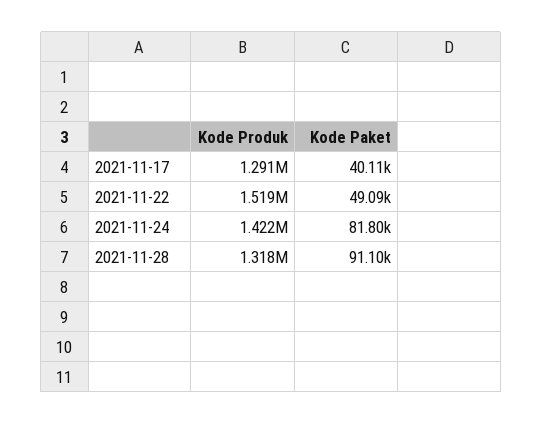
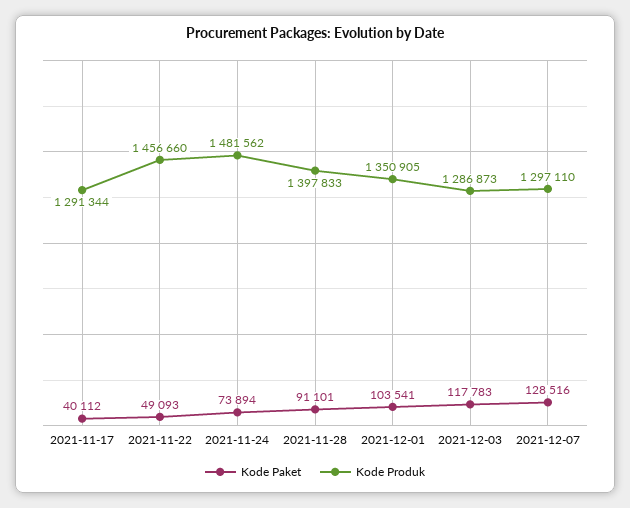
Kode Produk, 2021-11-22: 1519000 -> 1456660
Kode Produk, 2021-11-24: 1422000 -> 1481562
Kode Paket, 2021-11-24: 81800 -> 73894
Kode Produk, 2021-11-28: 1318000 -> 1397833
Kode Paket, 2021-12-01: none -> 103541
Kode Produk, 2021-12-01: none -> 1350905
Kode Paket, 2021-12-03: none -> 117783
Kode Produk, 2021-12-03: none -> 1286873
Kode Paket, 2021-12-07: none -> 128516
Kode Produk, 2021-12-07: none -> 1297110

